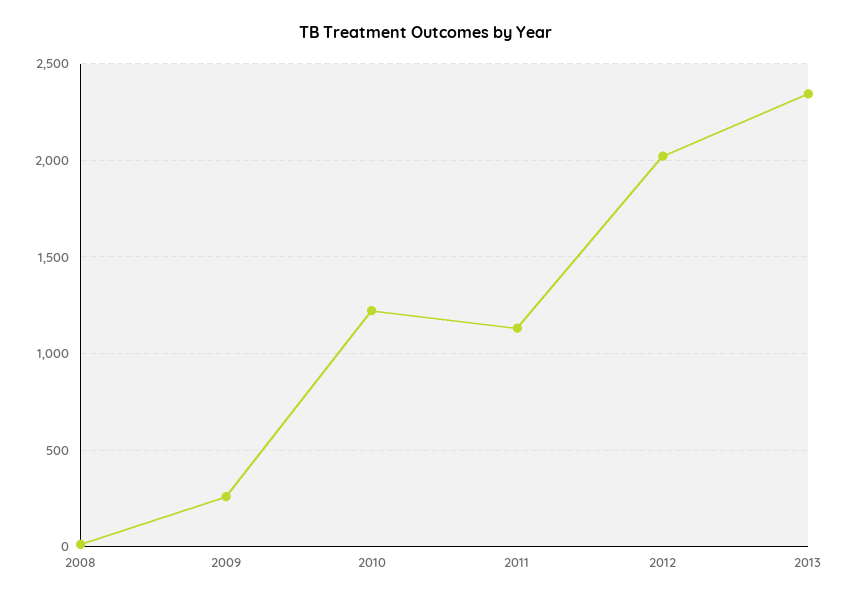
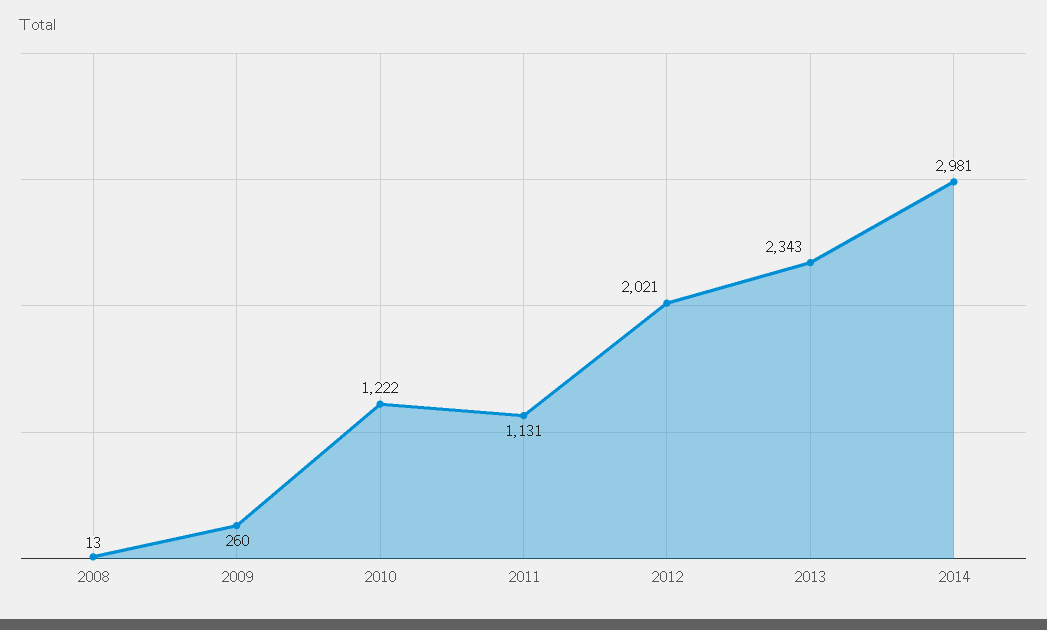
2014: none -> 2981

